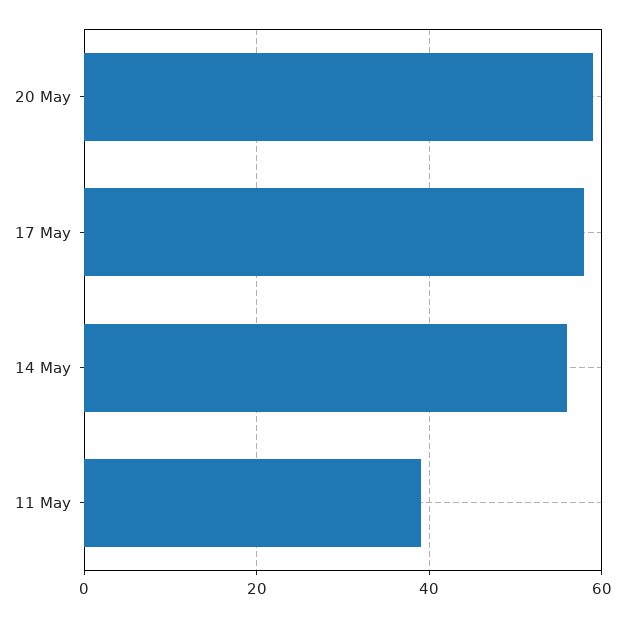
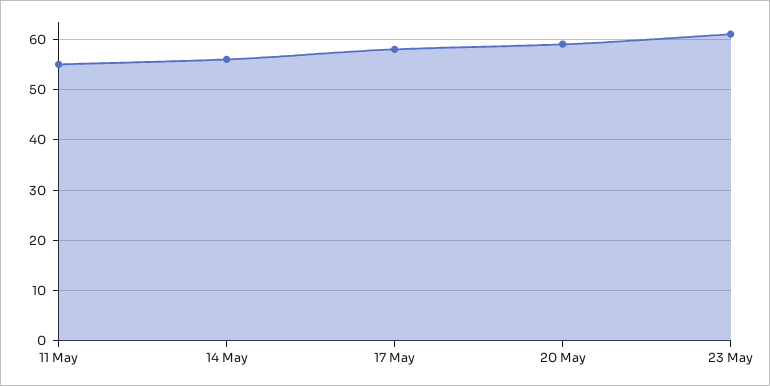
11 May: 40 -> 55
23 May: none -> 60

